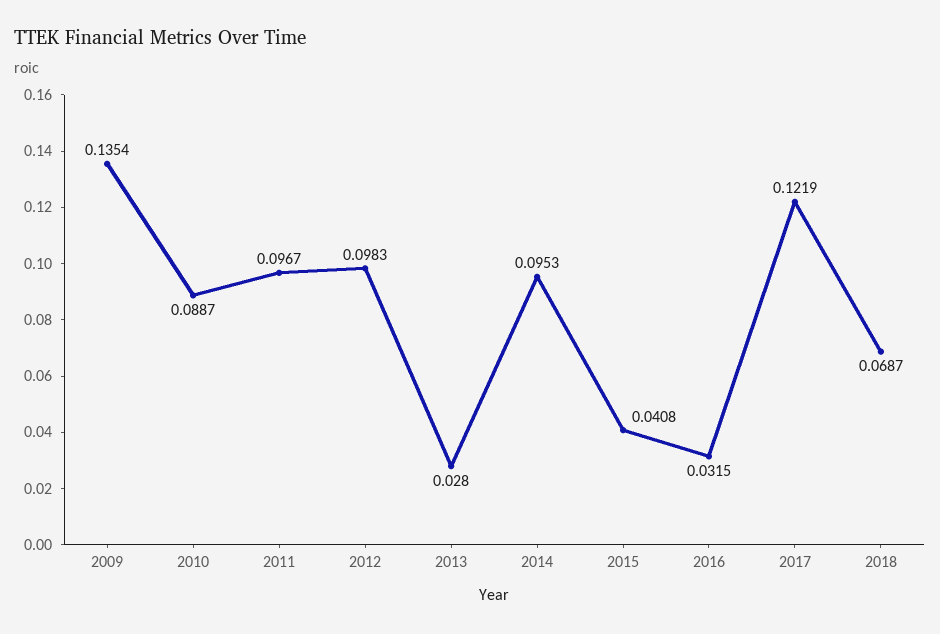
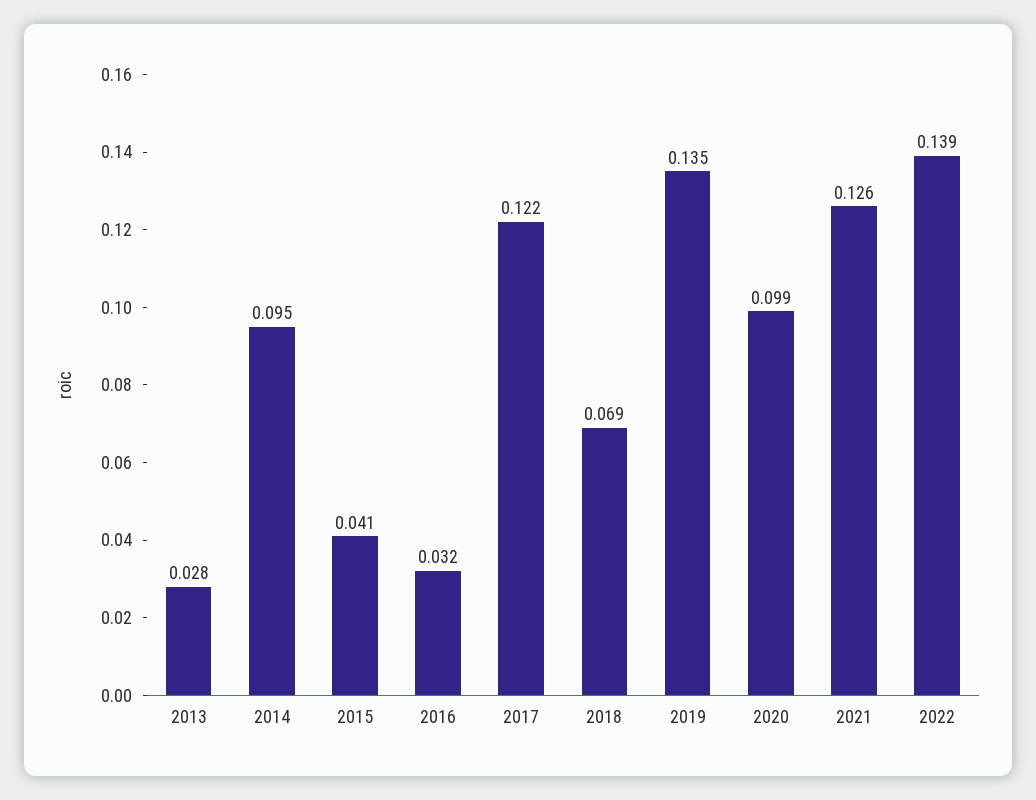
2009: 0.1354 -> none
2010: 0.0887 -> none
2011: 0.0967 -> none
2012: 0.0983 -> none
2019: none -> 0.135
2020: none -> 0.099
2021: none -> 0.126
2022: none -> 0.139

